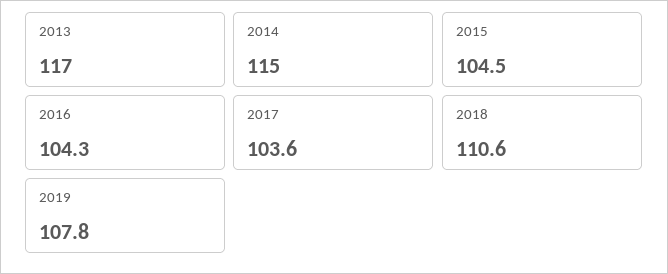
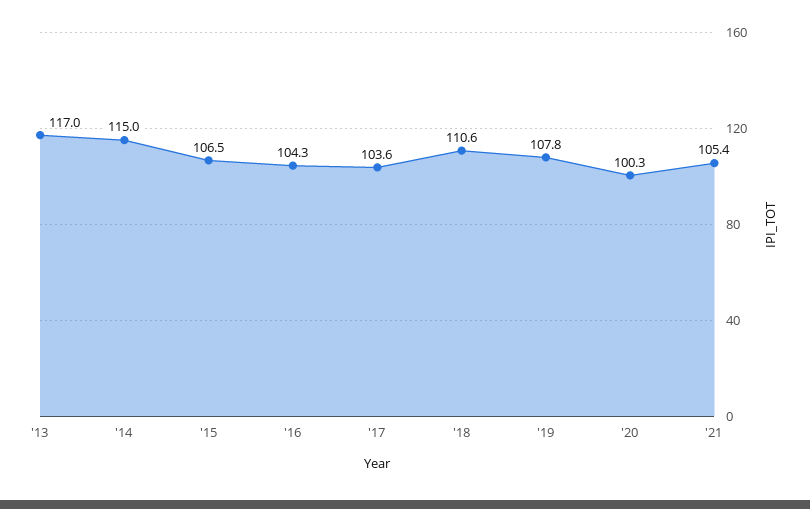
2015: 104.5 -> 106.5
'20: none -> 100.3
'21: none -> 105.4

